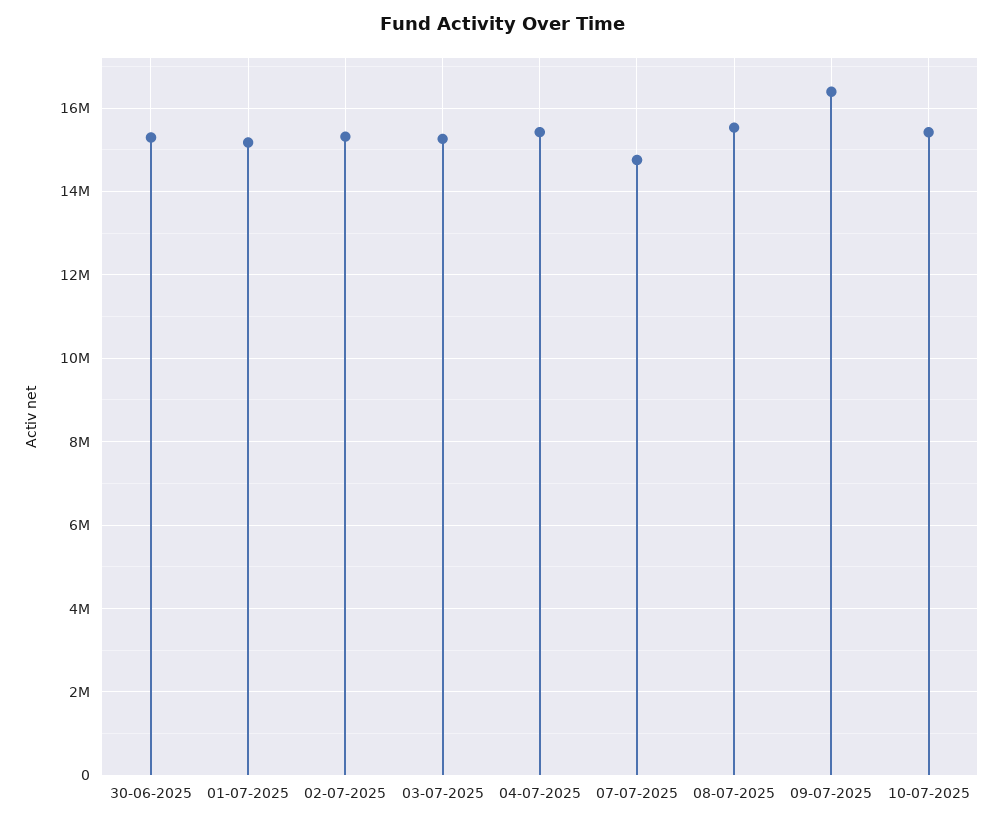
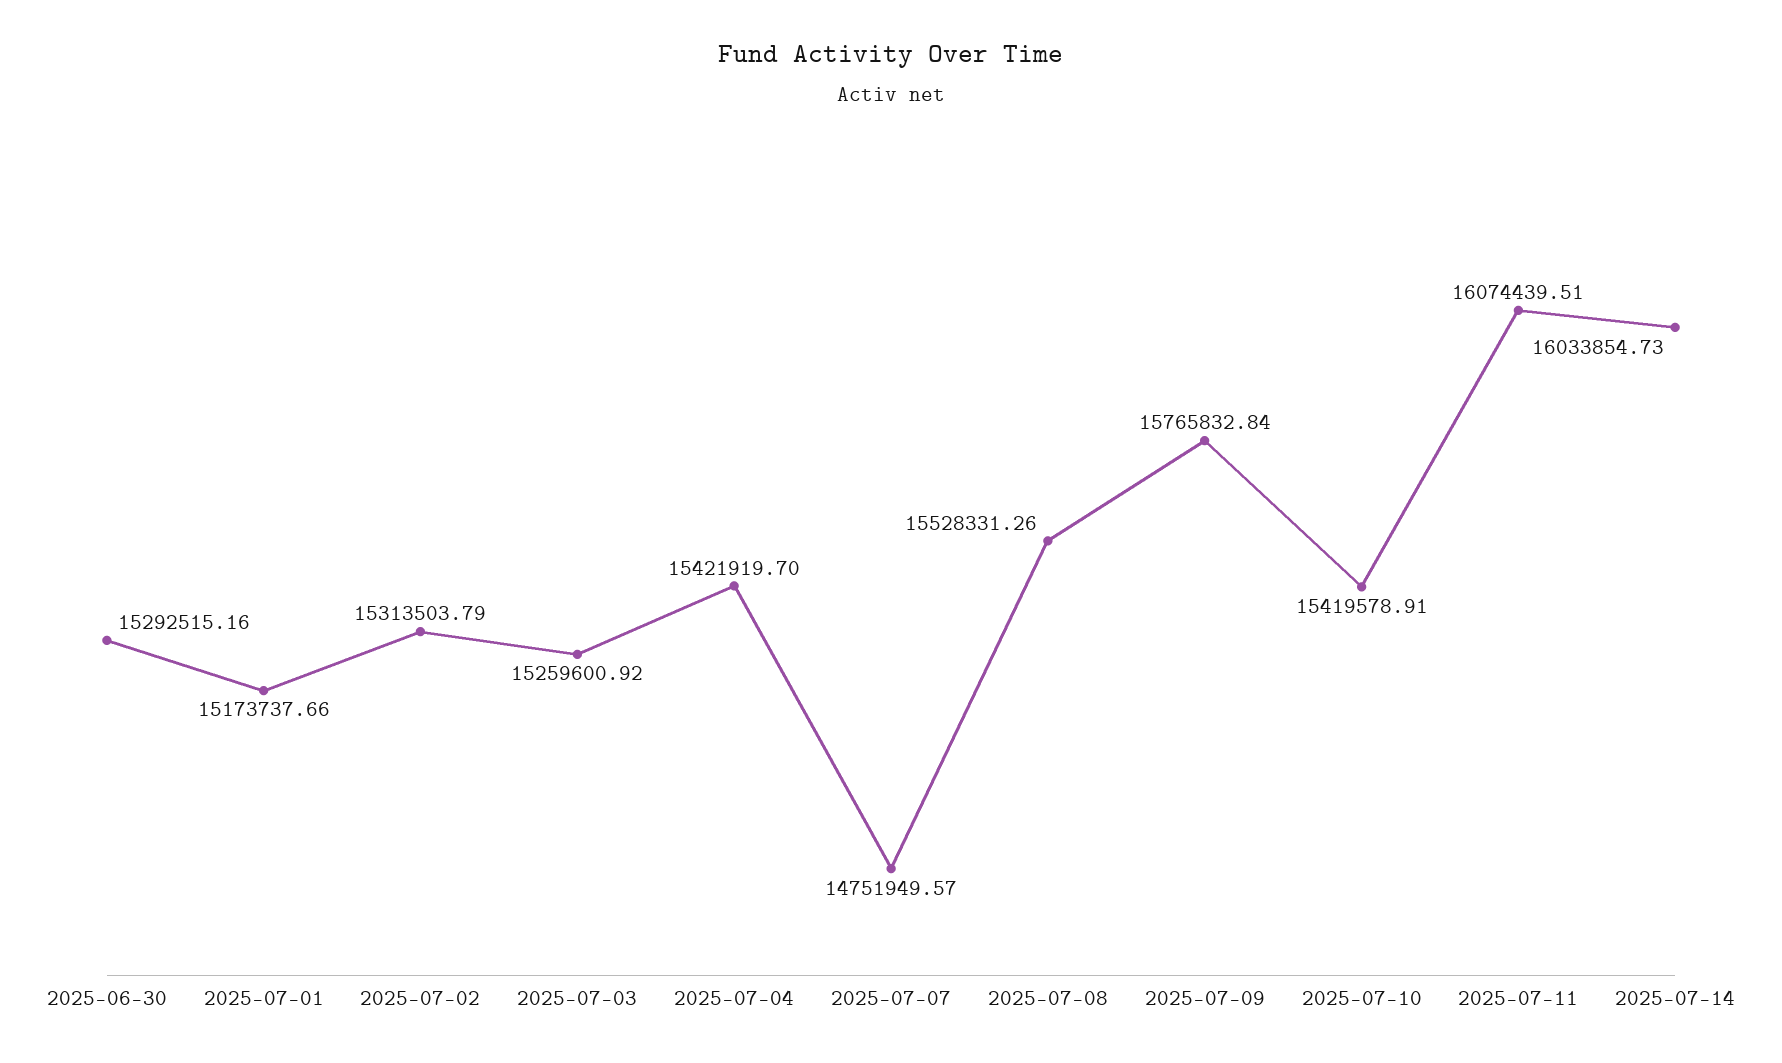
09-07-2025: 16400000 -> 15765832.84
2025-07-11: none -> 16074439.51
2025-07-14: none -> 16033854.73

